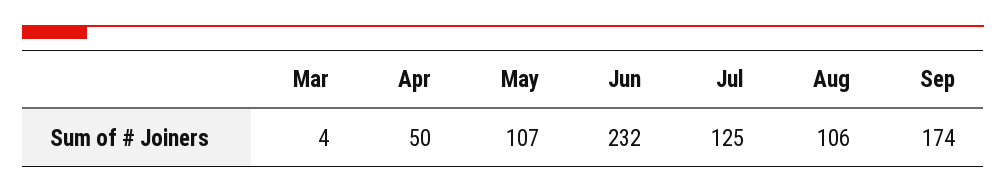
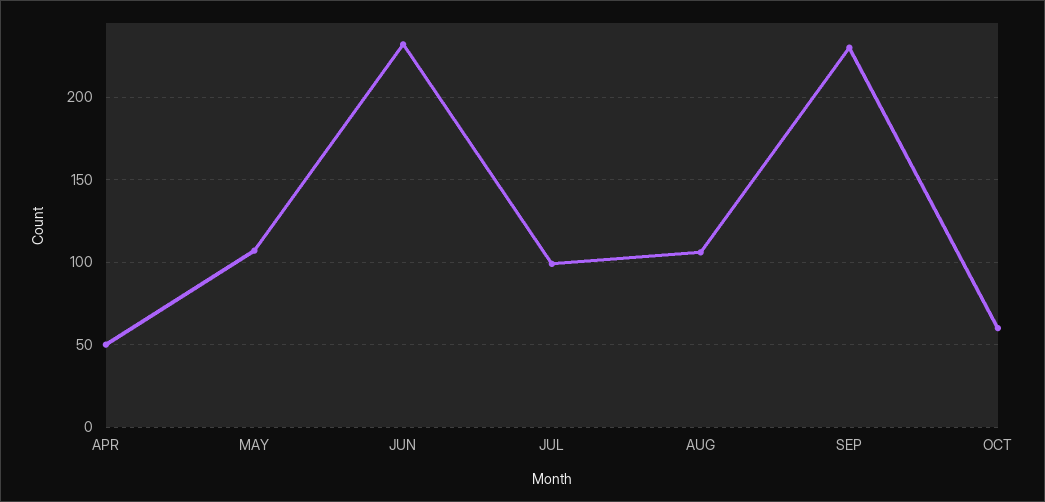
Mar: 4 -> none
Jul: 125 -> 100
Sep: 174 -> 230
OCT: none -> 60

